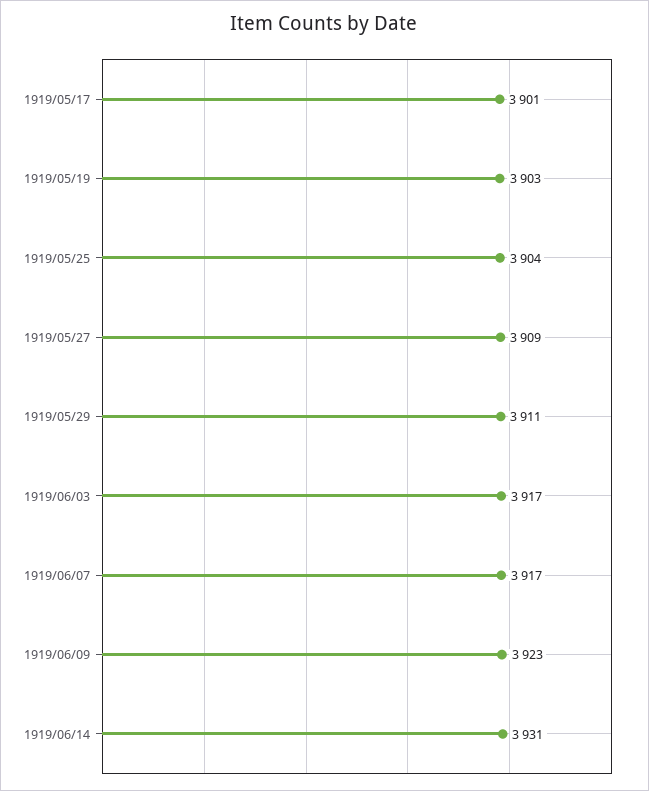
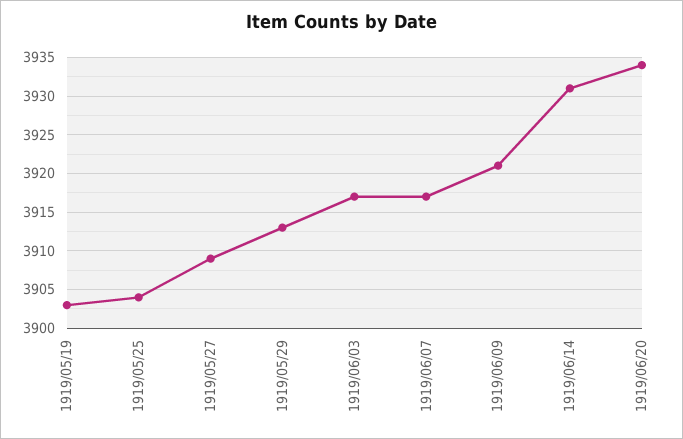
1919/05/17: 3901 -> none
1919/05/29: 3911 -> 3913
1919/06/09: 3923 -> 3921
1919/06/20: none -> 3934

